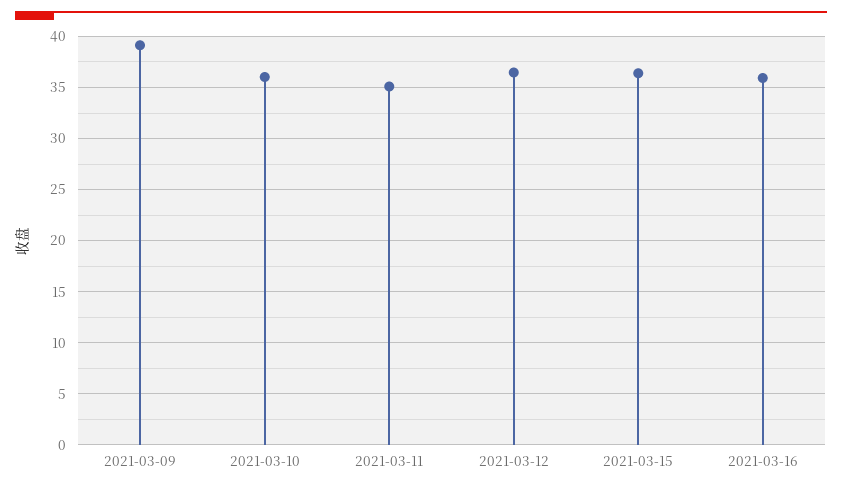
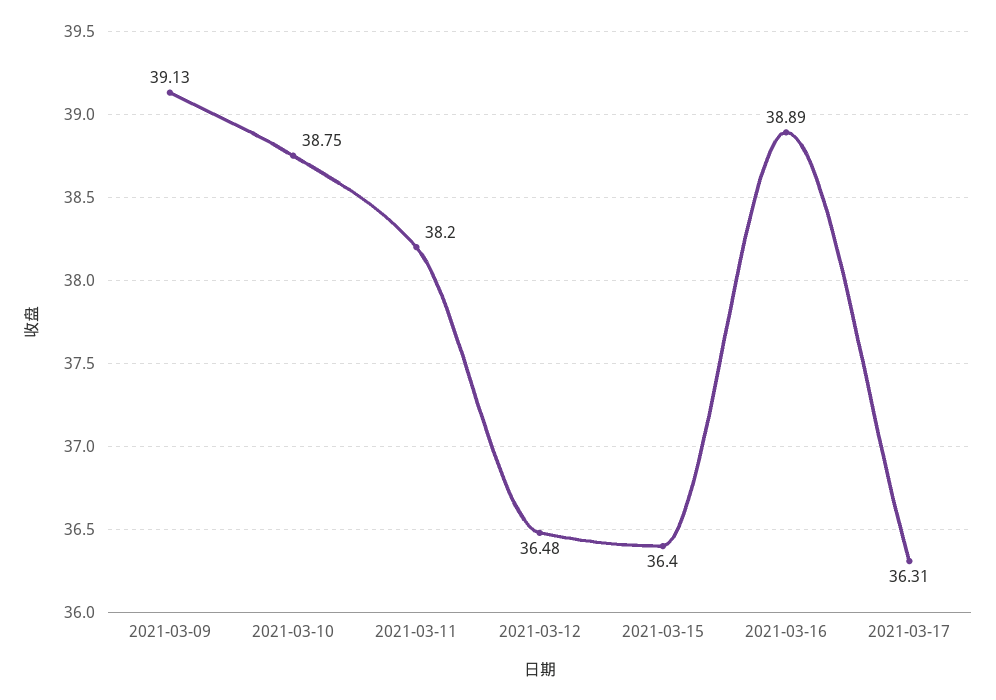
2021-03-10: 36 -> 38.75
2021-03-11: 35 -> 38.2
2021-03-16: 36 -> 38.89
2021-03-17: none -> 36.31

